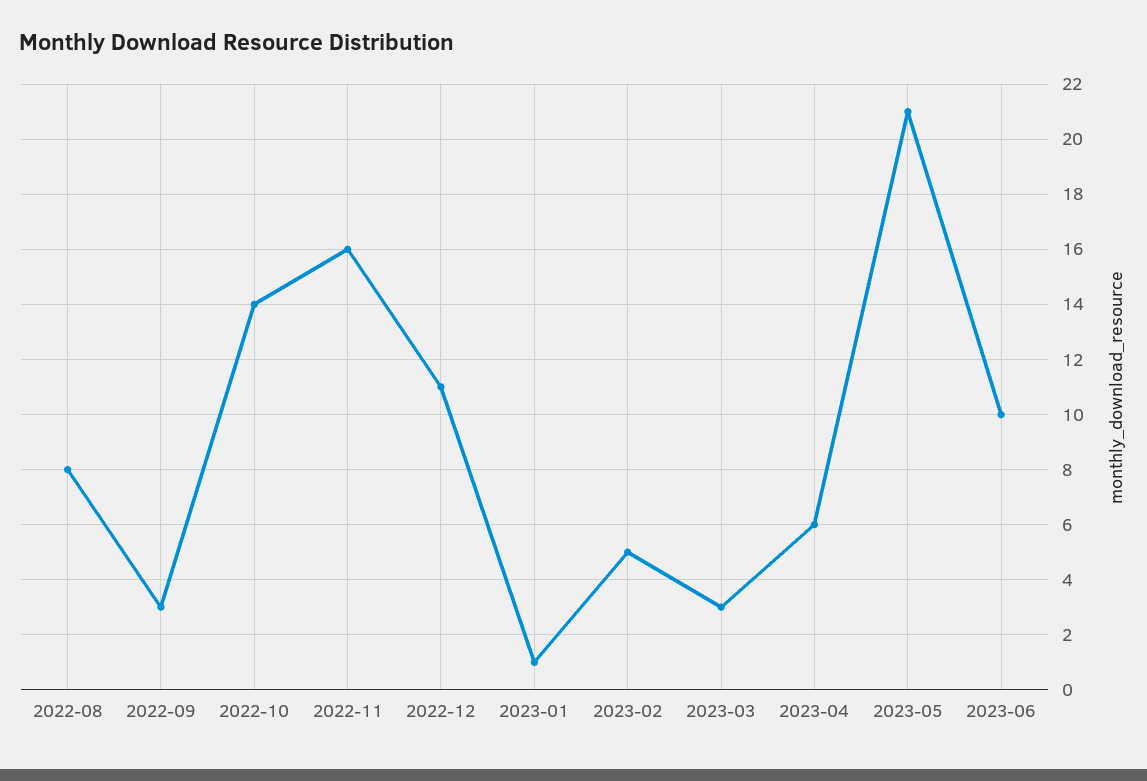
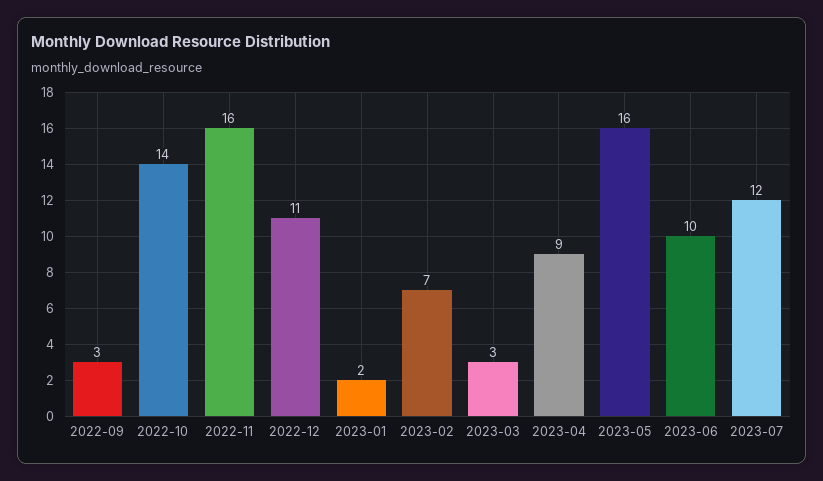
2022-08: 8 -> none
2023-01: 1 -> 2
2023-02: 5 -> 7
2023-04: 6 -> 9
2023-05: 21 -> 16
2023-07: none -> 12

